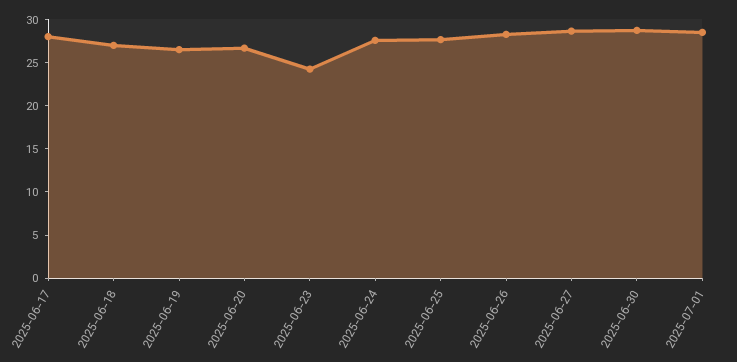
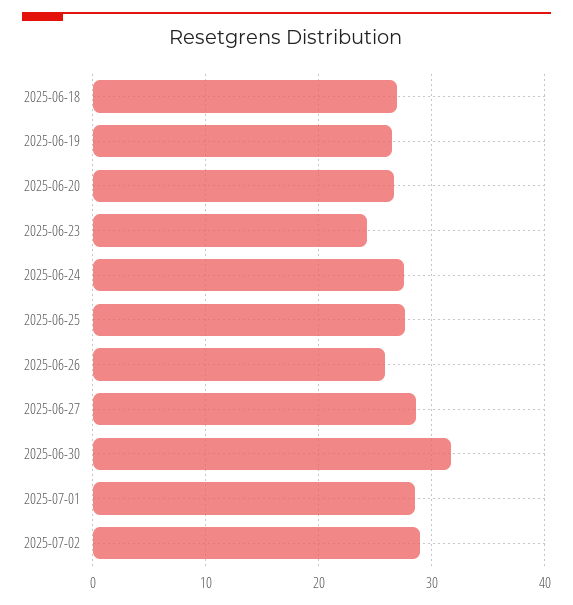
2025-06-17: 28 -> none
2025-06-26: 28 -> 26
2025-06-30: 29 -> 32
2025-07-02: none -> 29

